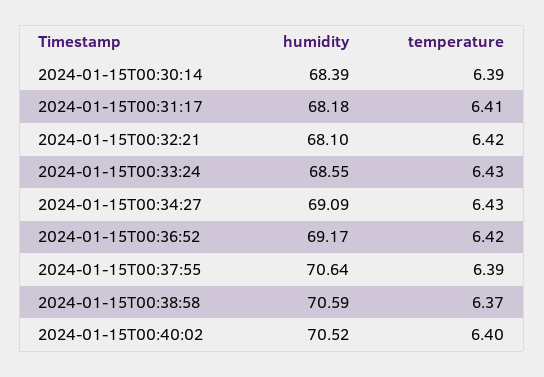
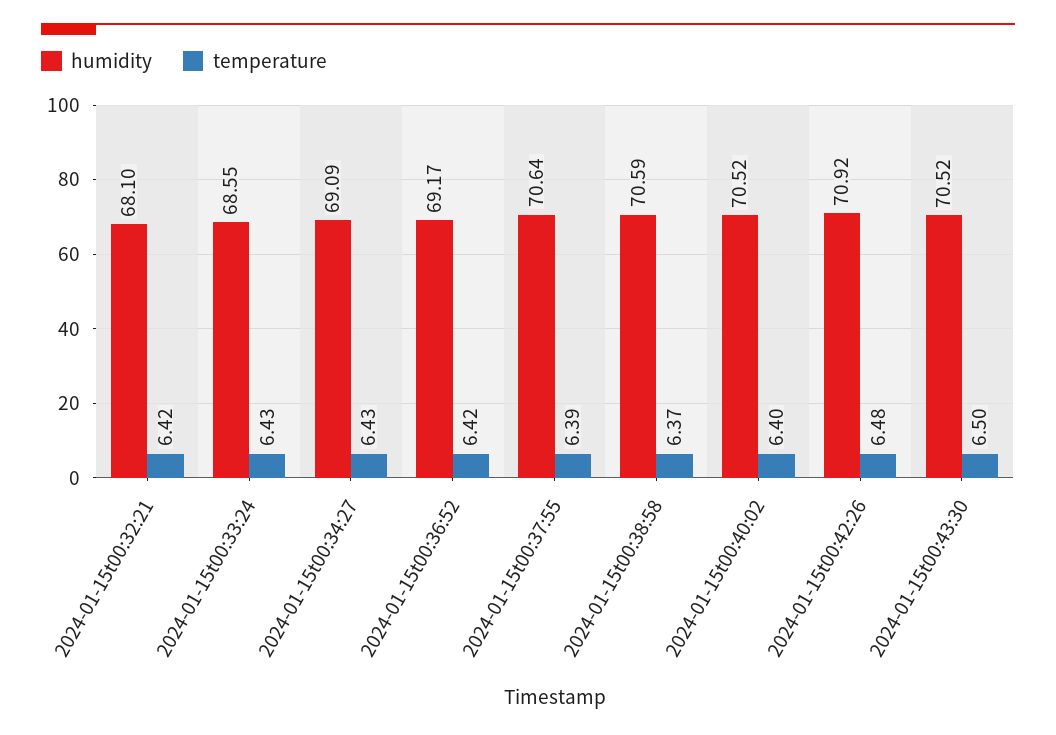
humidity, 2024-01-15T00:30:14: 68.39 -> none
temperature, 2024-01-15T00:30:14: 6.39 -> none
humidity, 2024-01-15T00:31:17: 68.18 -> none
temperature, 2024-01-15T00:31:17: 6.41 -> none
humidity, 2024-01-15t00:42:26: none -> 70.92
temperature, 2024-01-15t00:42:26: none -> 6.48
humidity, 2024-01-15t00:43:30: none -> 70.52
temperature, 2024-01-15t00:43:30: none -> 6.5

